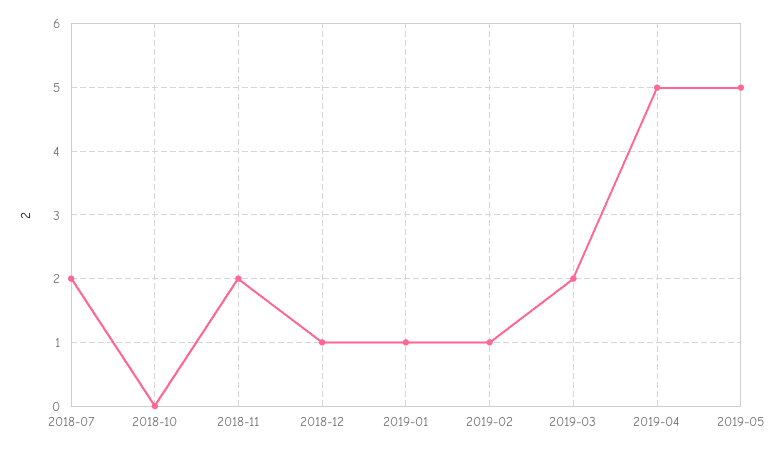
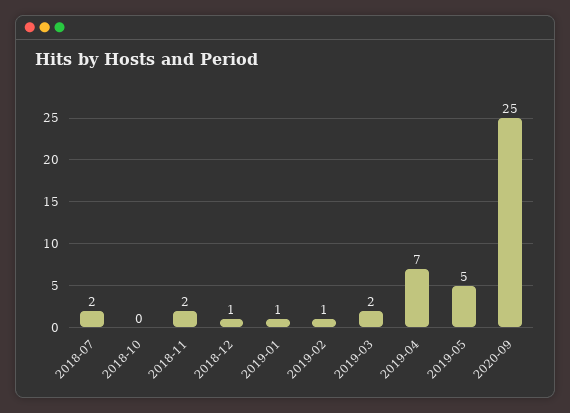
2019-04: 5 -> 7
2020-09: none -> 25

